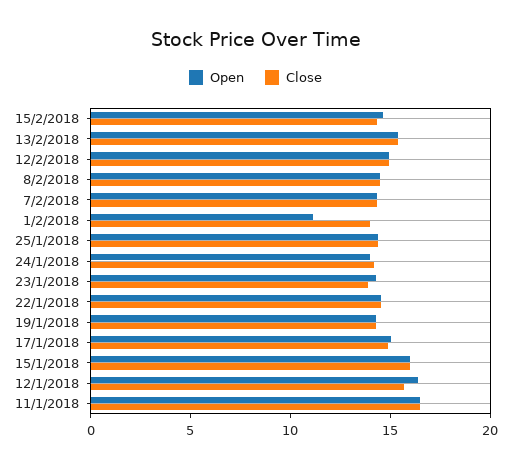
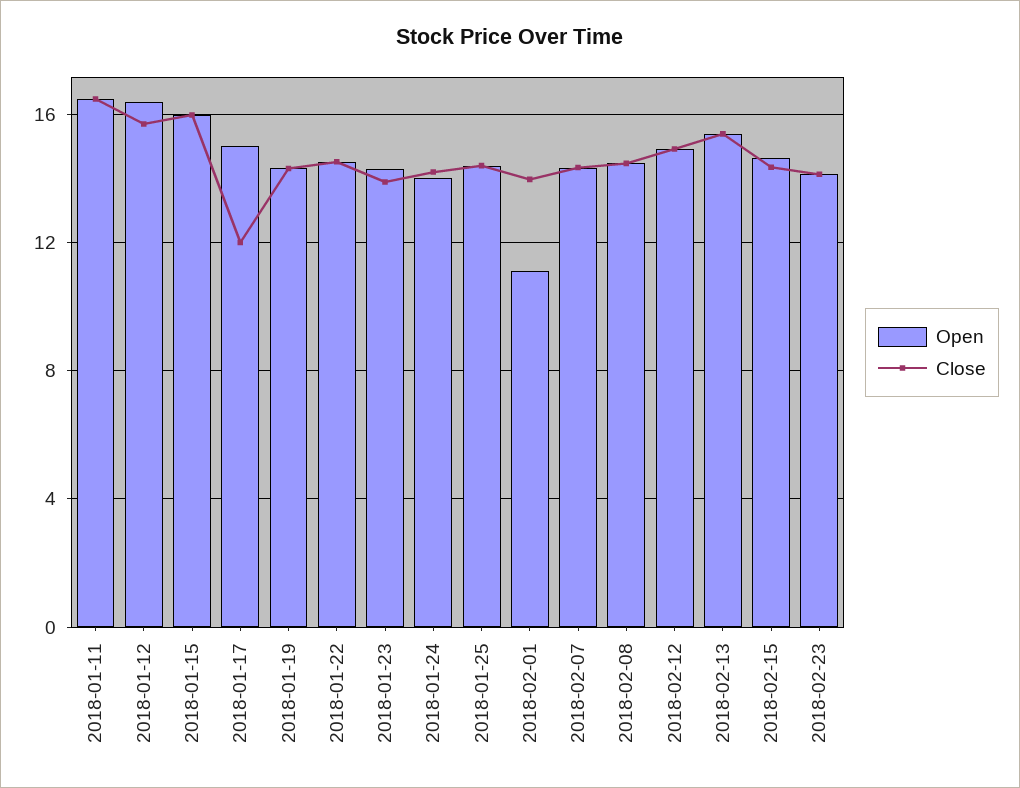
Close, 17/1/2018: 15 -> 12
Open, 2018-02-23: none -> 14
Close, 2018-02-23: none -> 14

